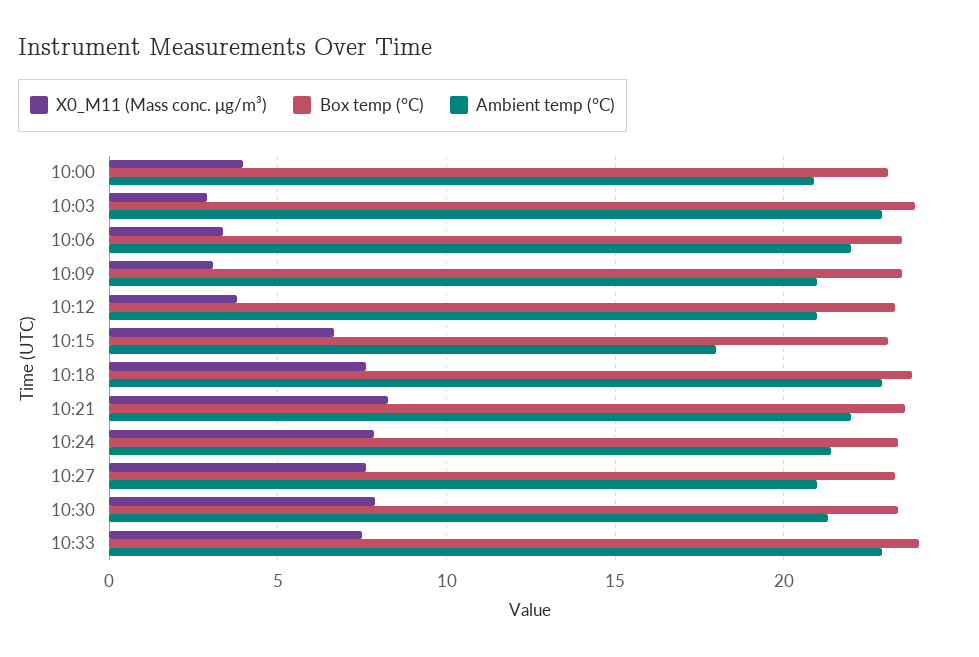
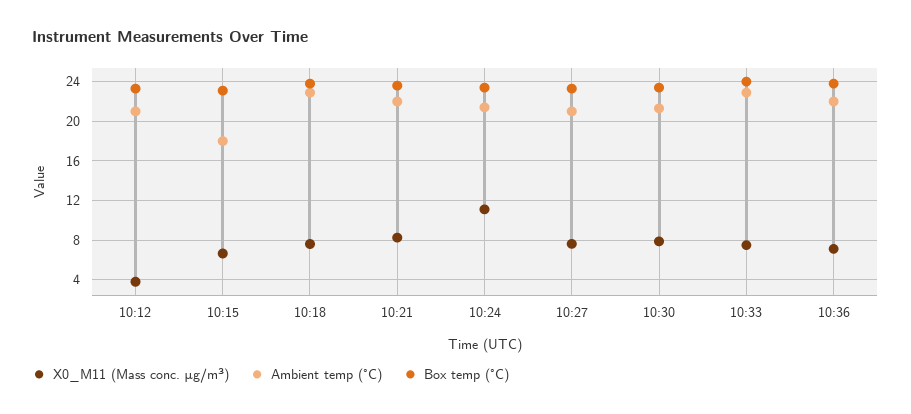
X0_M11 (Mass conc. μg/m³), 10:00: 4 -> none
Box temp (°C), 10:00: 23 -> none
Ambient temp (°C), 10:00: 21 -> none
X0_M11 (Mass conc. μg/m³), 10:03: 3 -> none
Box temp (°C), 10:03: 24 -> none
Ambient temp (°C), 10:03: 23 -> none
X0_M11 (Mass conc. μg/m³), 10:06: 3.5 -> none
Box temp (°C), 10:06: 23.5 -> none
Ambient temp (°C), 10:06: 22 -> none
X0_M11 (Mass conc. μg/m³), 10:09: 3 -> none
Box temp (°C), 10:09: 23.5 -> none
Ambient temp (°C), 10:09: 21 -> none
X0_M11 (Mass conc. μg/m³), 10:24: 8 -> 11
X0_M11 (Mass conc. μg/m³), 10:36: none -> 7
Ambient temp (°C), 10:36: none -> 22
Box temp (°C), 10:36: none -> 24

